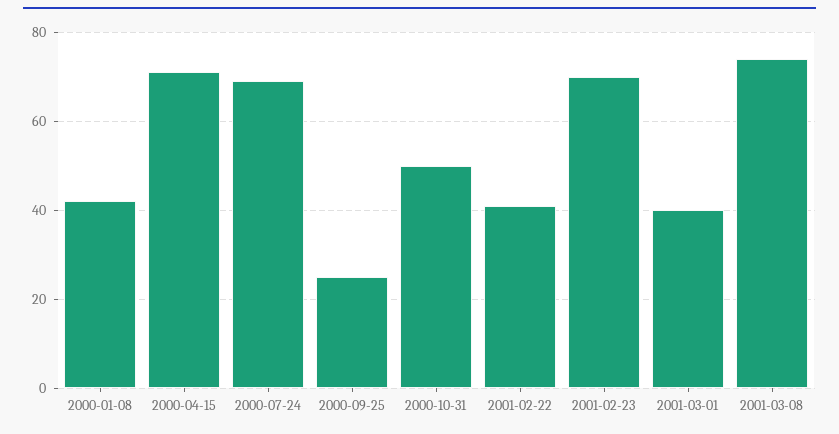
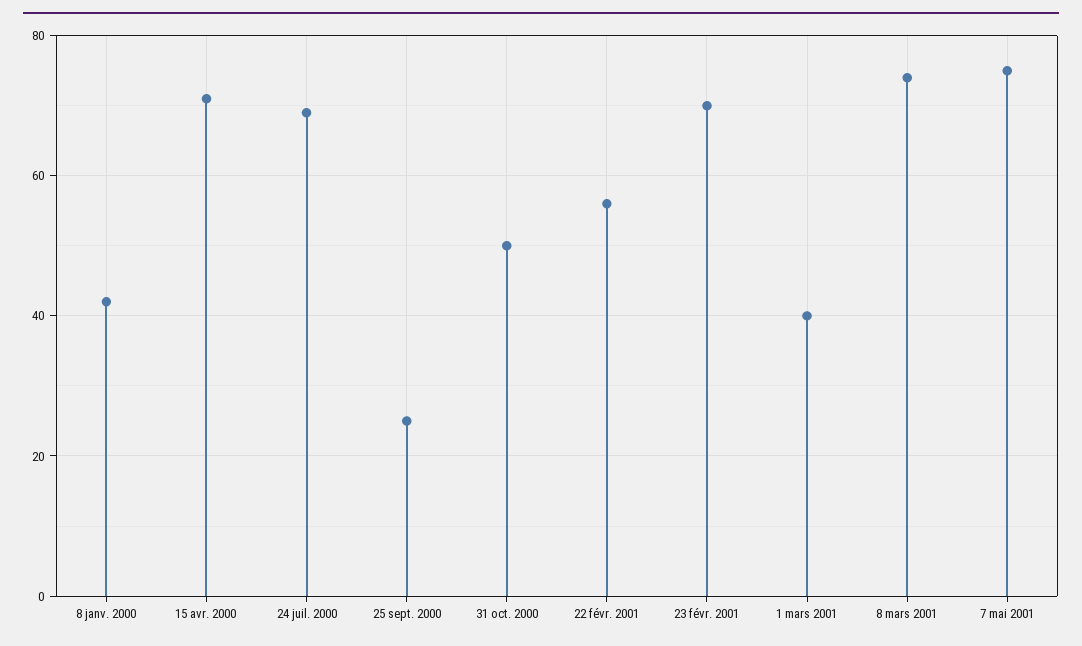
2001-02-22: 40 -> 55
7 mai 2001: none -> 75

